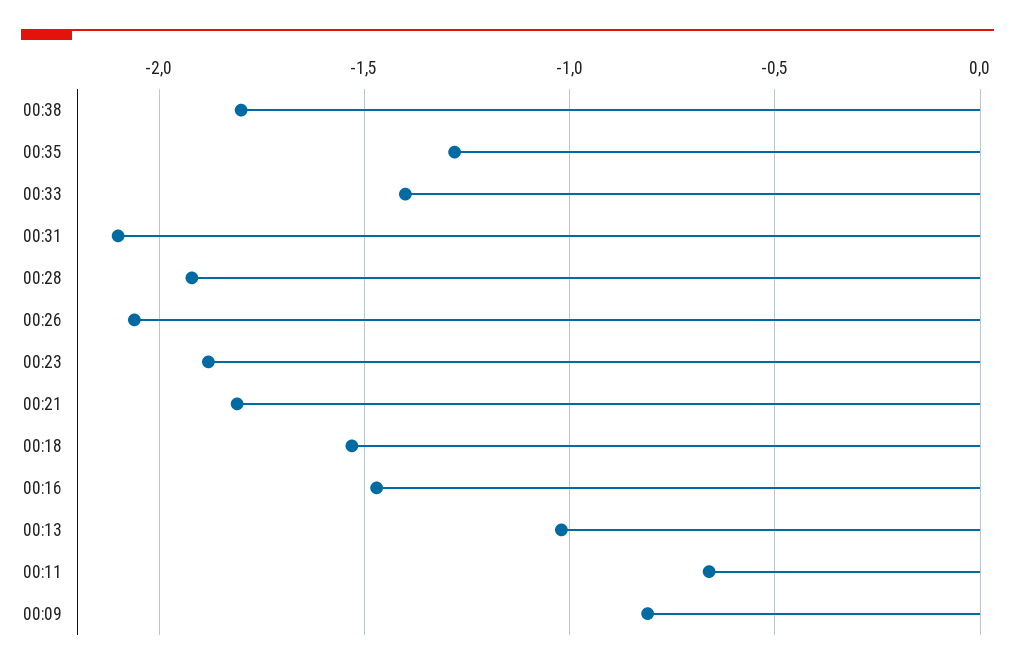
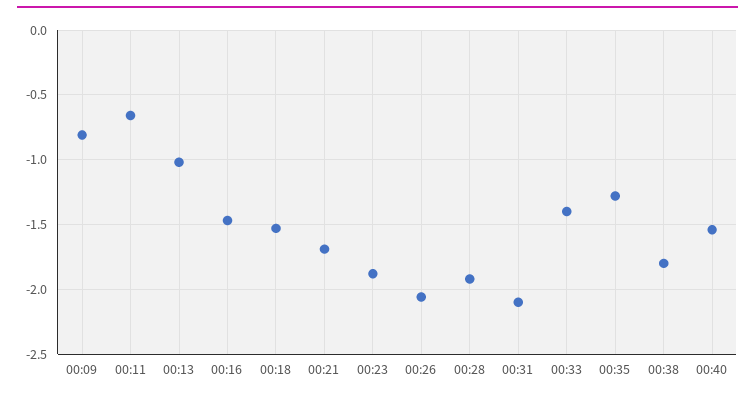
00:21: -1.8 -> -1.7
00:40: none -> -1.55

